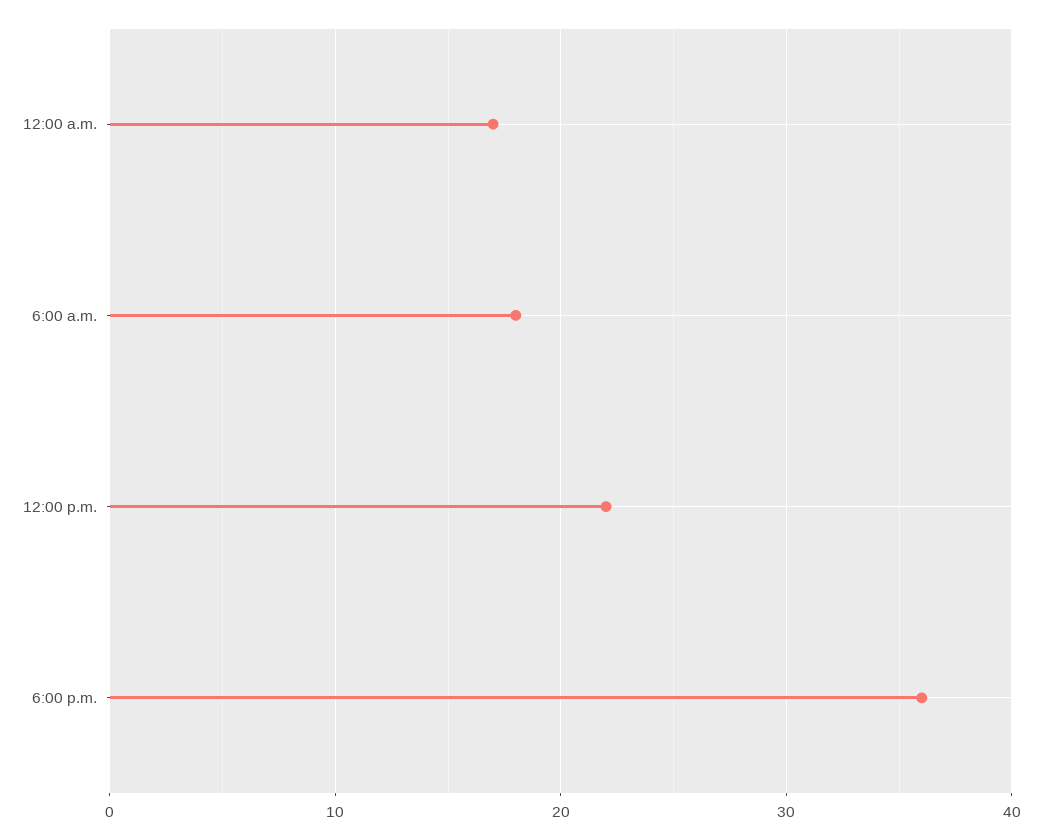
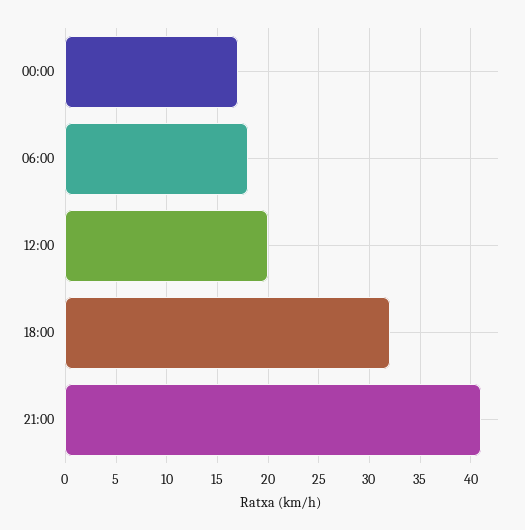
12:00 p.m.: 22 -> 20
6:00 p.m.: 36 -> 32
21:00: none -> 41

